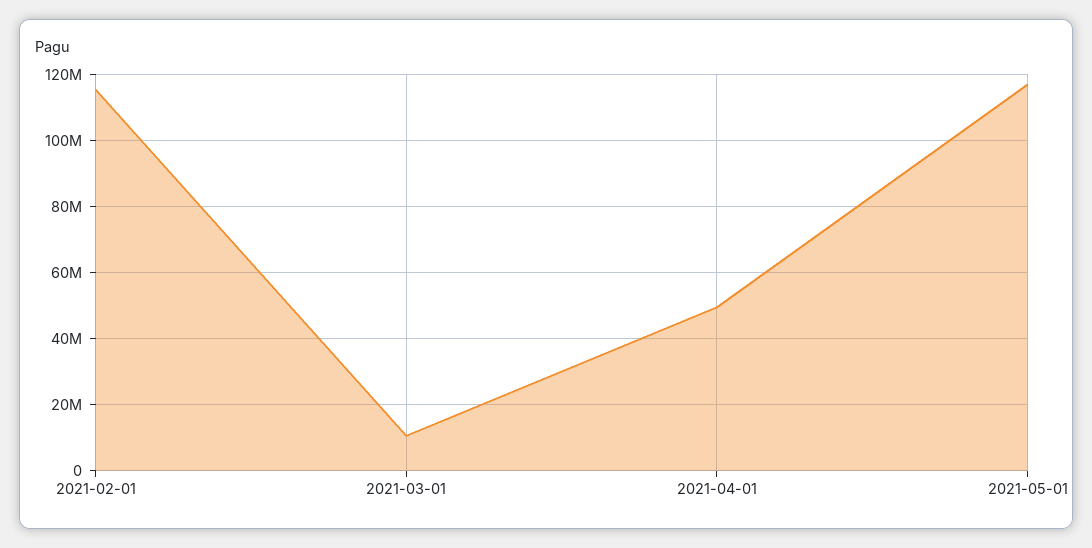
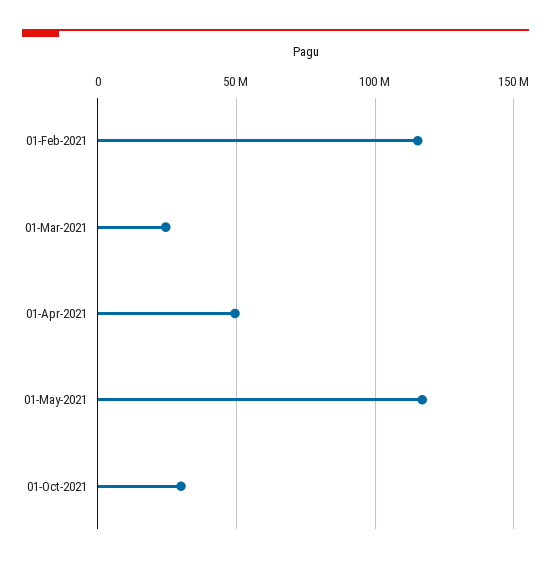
2021-03-01: 10000000 -> 25000000
01-Oct-2021: none -> 30000000

